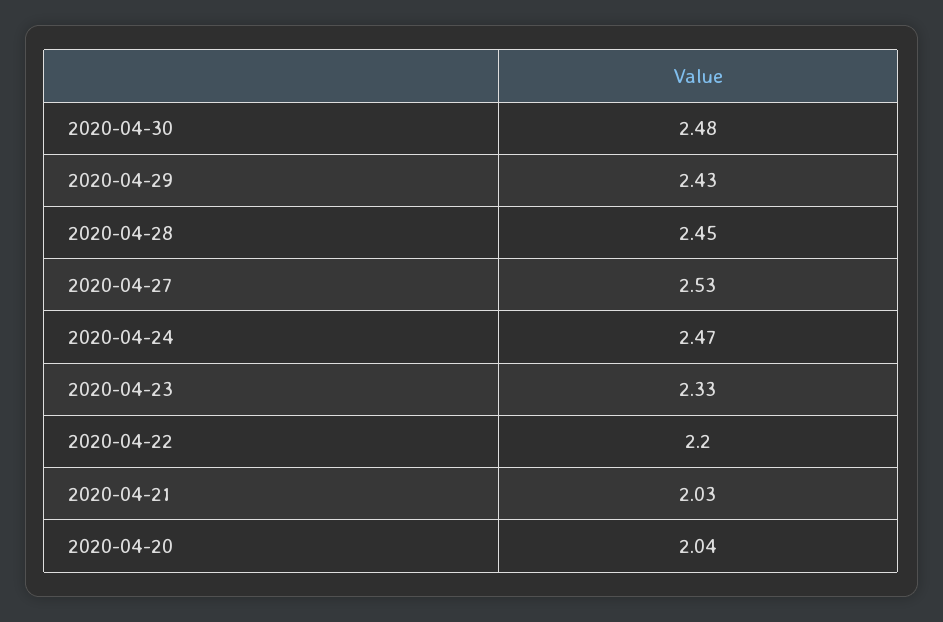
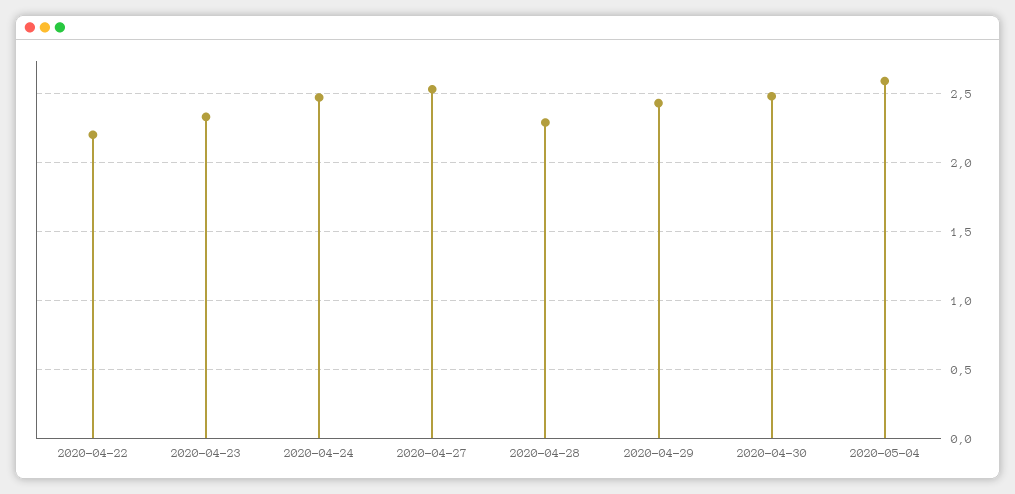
2020-04-28: 2.45 -> 2.3
2020-04-21: 2.03 -> none
2020-04-20: 2.04 -> none
2020-05-04: none -> 2.6

